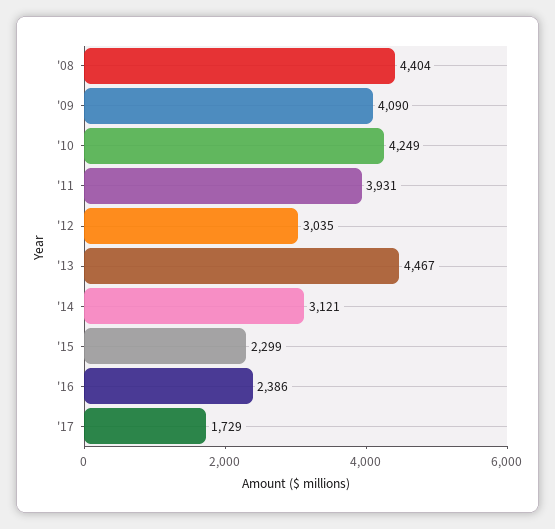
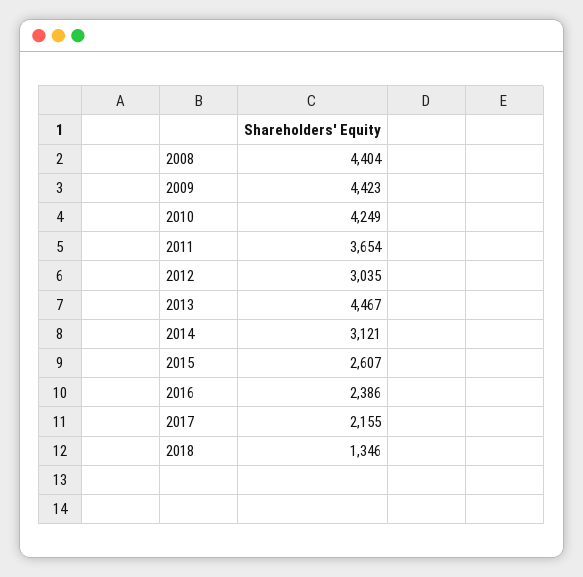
'09: 4090 -> 4423
'11: 3931 -> 3654
'15: 2299 -> 2607
'17: 1729 -> 2155
2018: none -> 1346

